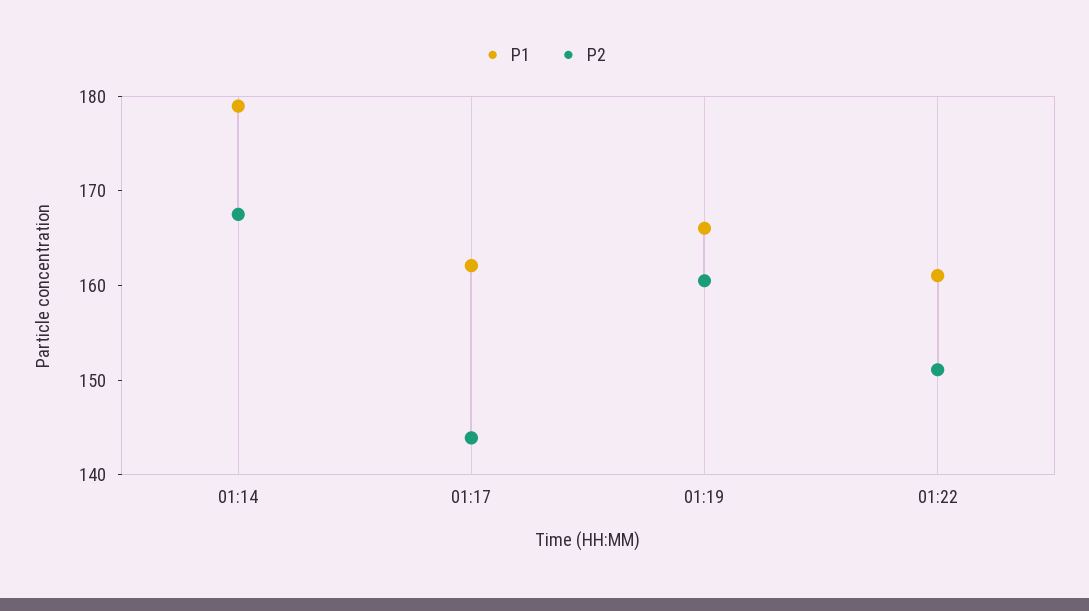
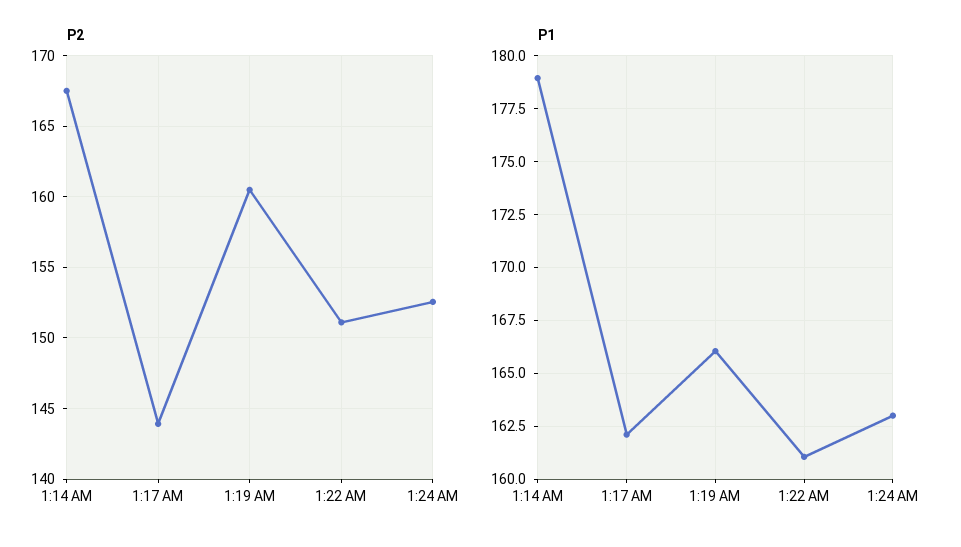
P2, 1:24 AM: none -> 152.5
P1, 1:24 AM: none -> 163

